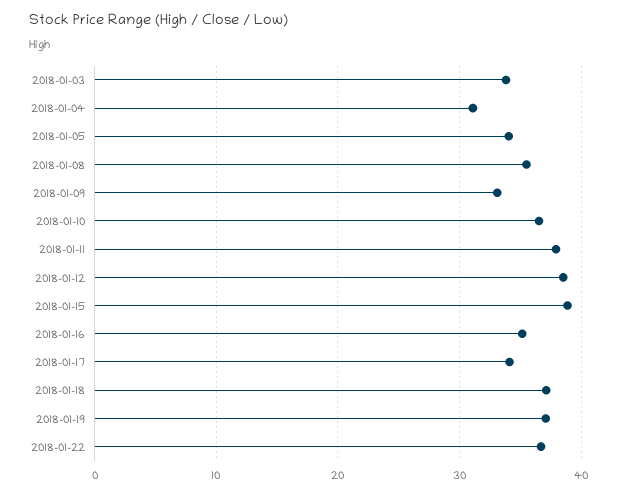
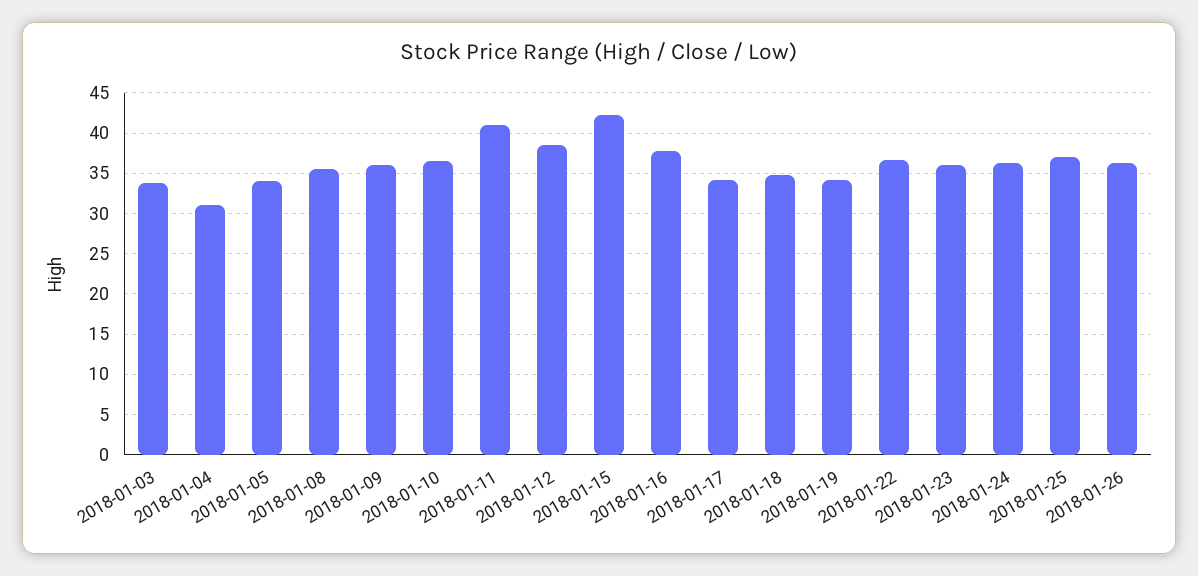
2018-01-09: 33 -> 36
2018-01-11: 38 -> 41
2018-01-15: 39 -> 42
2018-01-16: 35 -> 38
2018-01-18: 37 -> 35
2018-01-19: 37 -> 34
2018-01-23: none -> 36
2018-01-24: none -> 36
2018-01-25: none -> 37
2018-01-26: none -> 36

